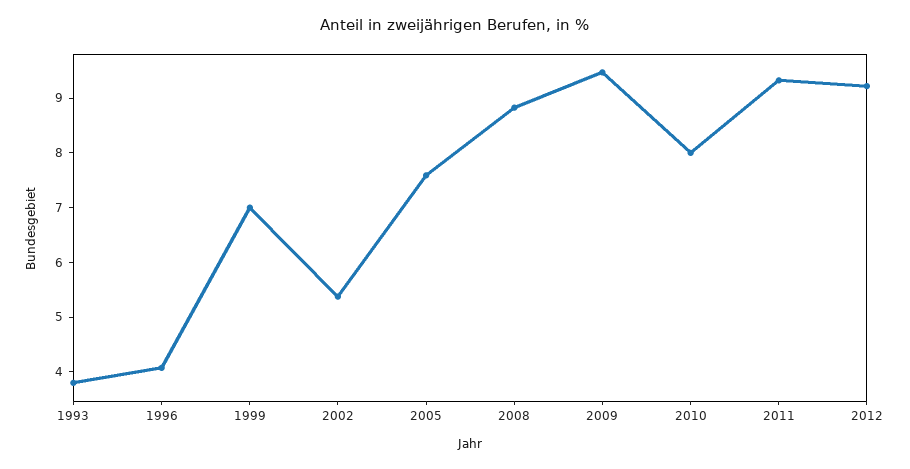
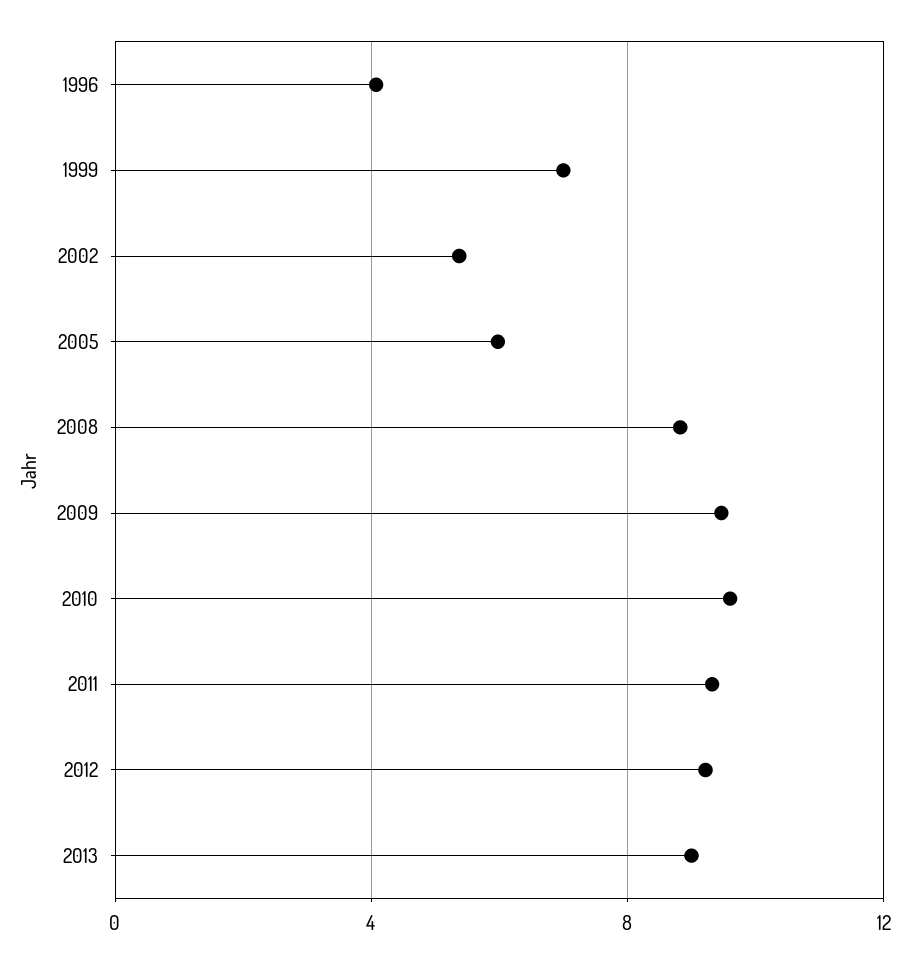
1993: 3.8 -> none
2005: 7.6 -> 6
2010: 8 -> 9.5
2013: none -> 9

